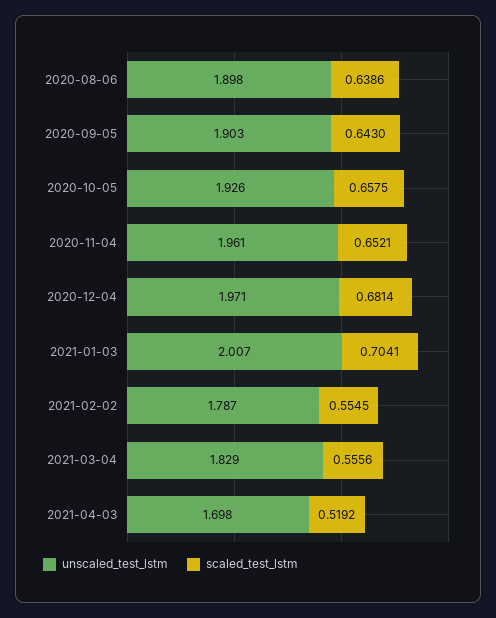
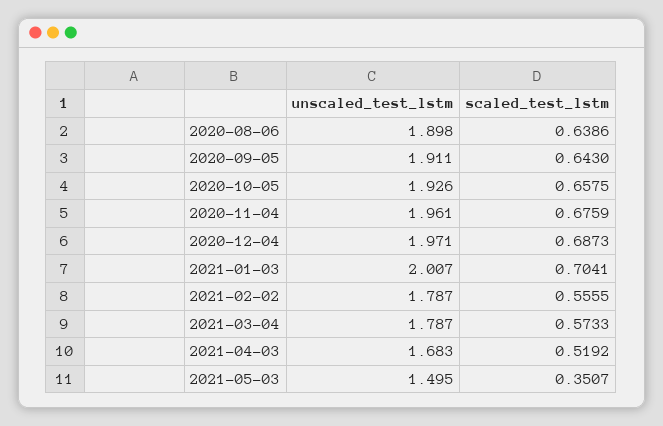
unscaled_test_lstm, 2020-09-05: 1.903 -> 1.911
scaled_test_lstm, 2020-11-04: 0.6521 -> 0.6759
scaled_test_lstm, 2020-12-04: 0.6814 -> 0.6873
scaled_test_lstm, 2021-02-02: 0.5545 -> 0.5555
unscaled_test_lstm, 2021-03-04: 1.829 -> 1.787
scaled_test_lstm, 2021-03-04: 0.5556 -> 0.5733
unscaled_test_lstm, 2021-04-03: 1.698 -> 1.683
unscaled_test_lstm, 2021-05-03: none -> 1.495
scaled_test_lstm, 2021-05-03: none -> 0.3507

